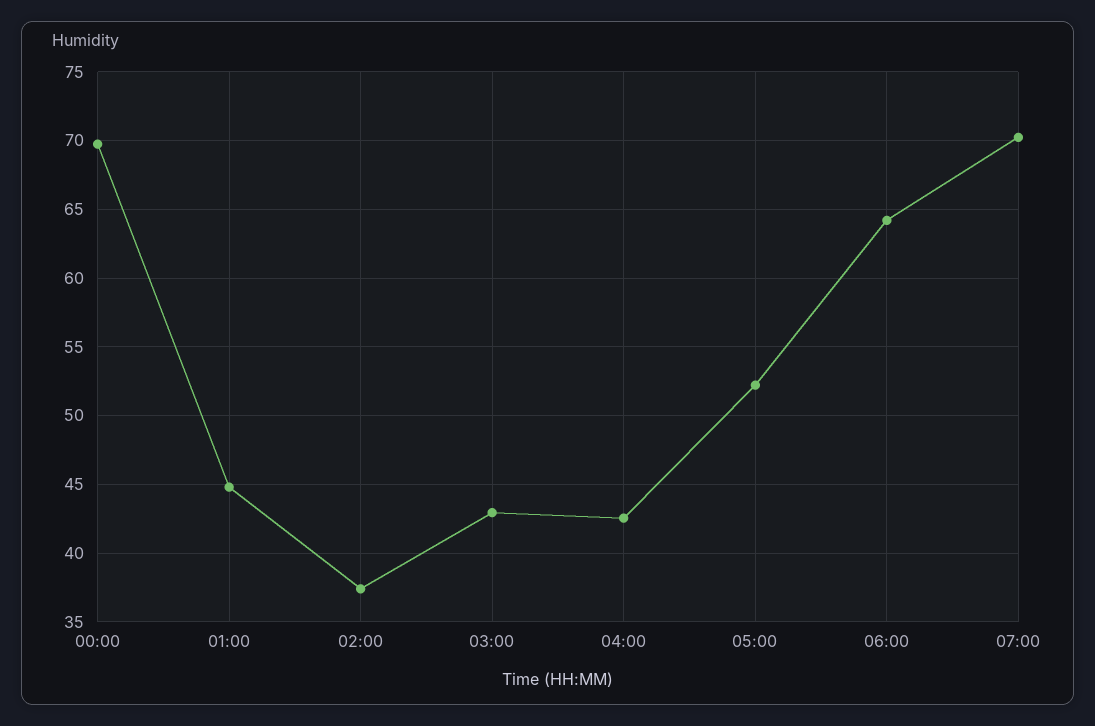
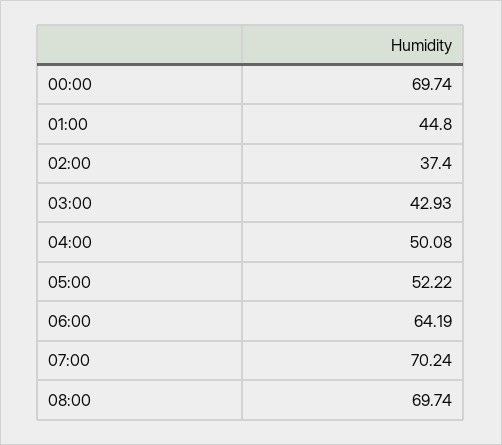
04:00: 42.5 -> 50.08
08:00: none -> 69.74

